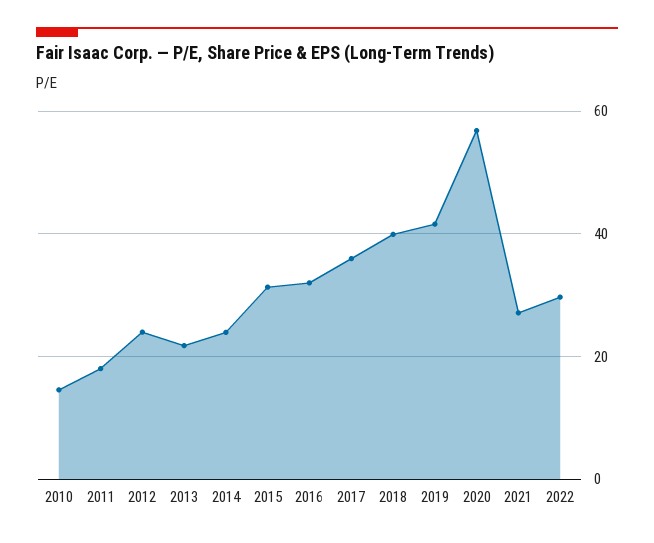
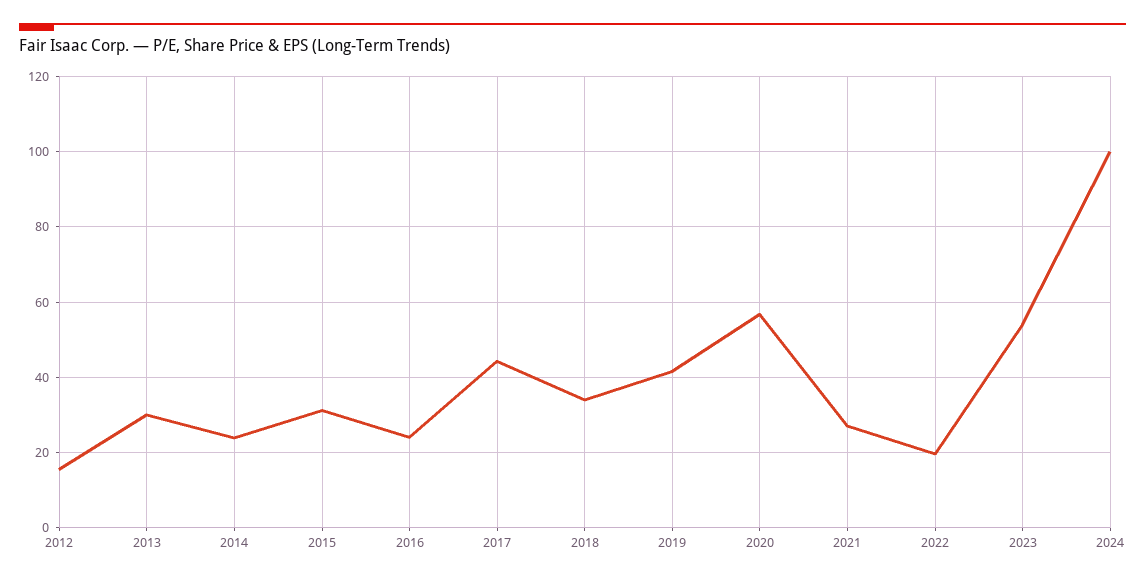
2010: 14 -> none
2011: 18 -> none
2012: 24 -> 16
2013: 22 -> 30
2016: 32 -> 24
2017: 36 -> 44
2018: 40 -> 34
2022: 30 -> 20
2023: none -> 54
2024: none -> 100

